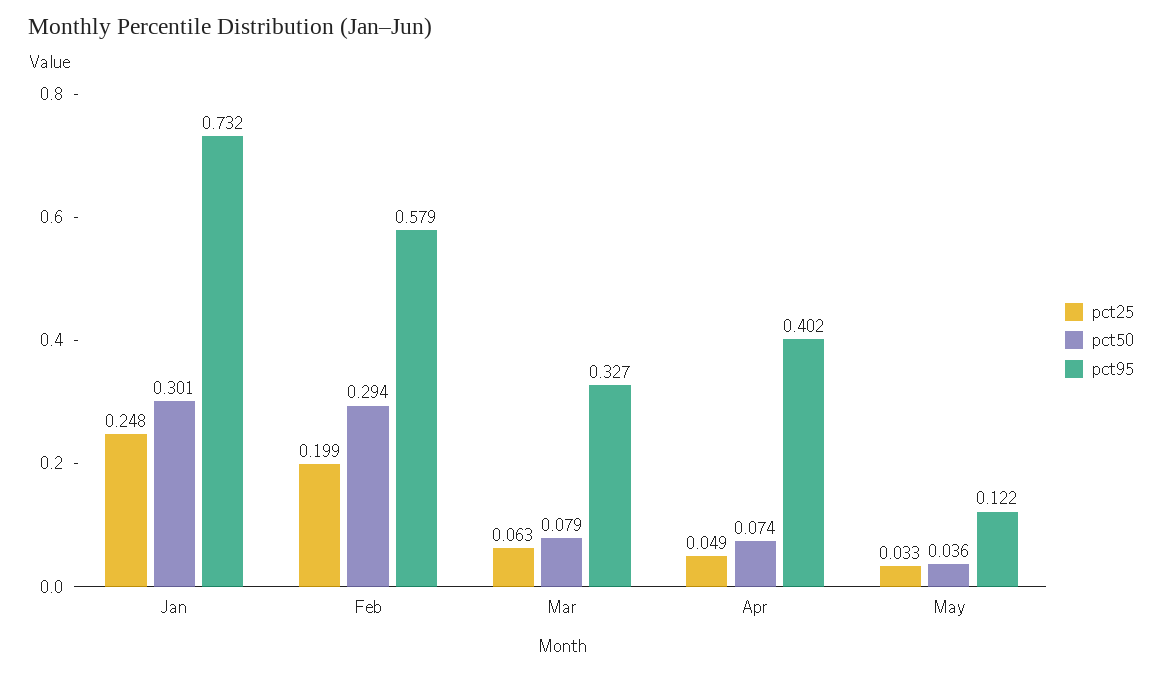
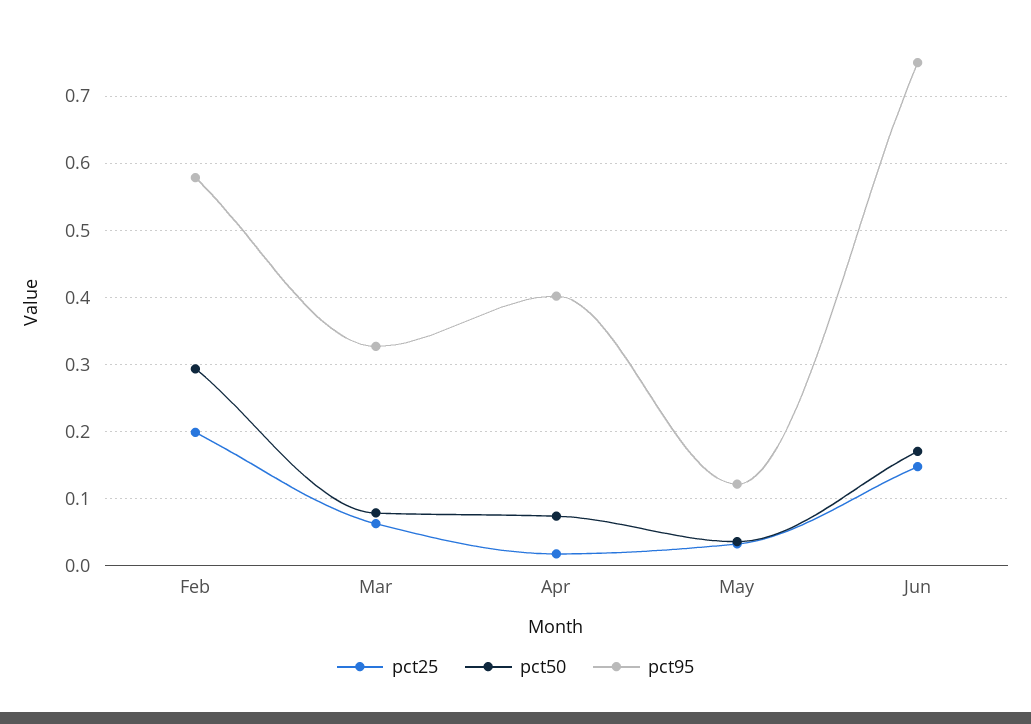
pct25, Jan: 0.248 -> none
pct50, Jan: 0.301 -> none
pct95, Jan: 0.732 -> none
pct25, Apr: 0.049 -> 0.02
pct25, Jun: none -> 0.15
pct50, Jun: none -> 0.17
pct95, Jun: none -> 0.75

